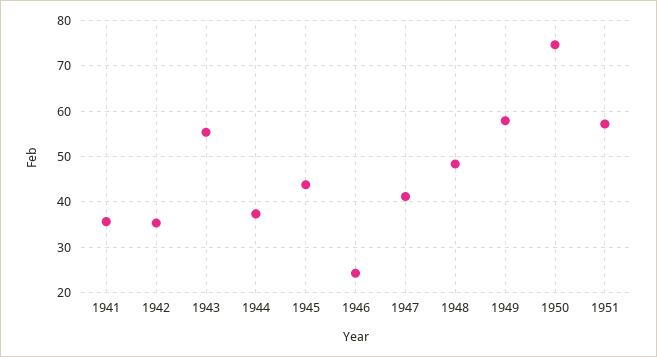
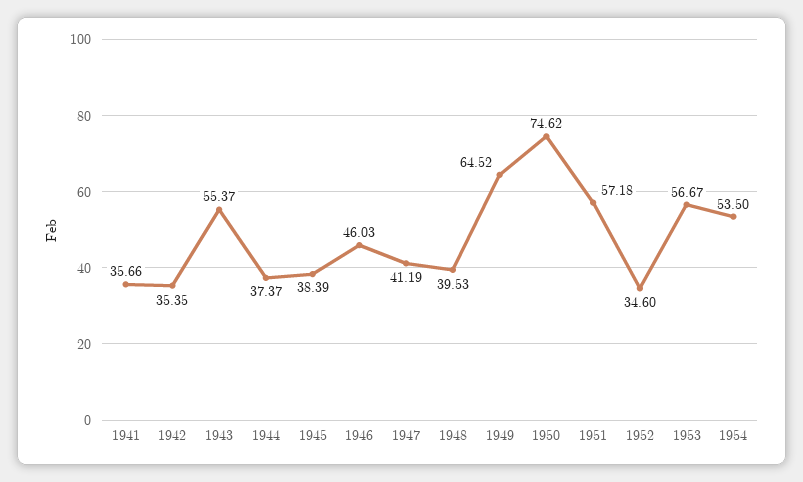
1945: 44 -> 38.39
1946: 24 -> 46.03
1948: 48 -> 39.53
1949: 58 -> 64.52
1952: none -> 34.6
1953: none -> 56.67
1954: none -> 53.5

